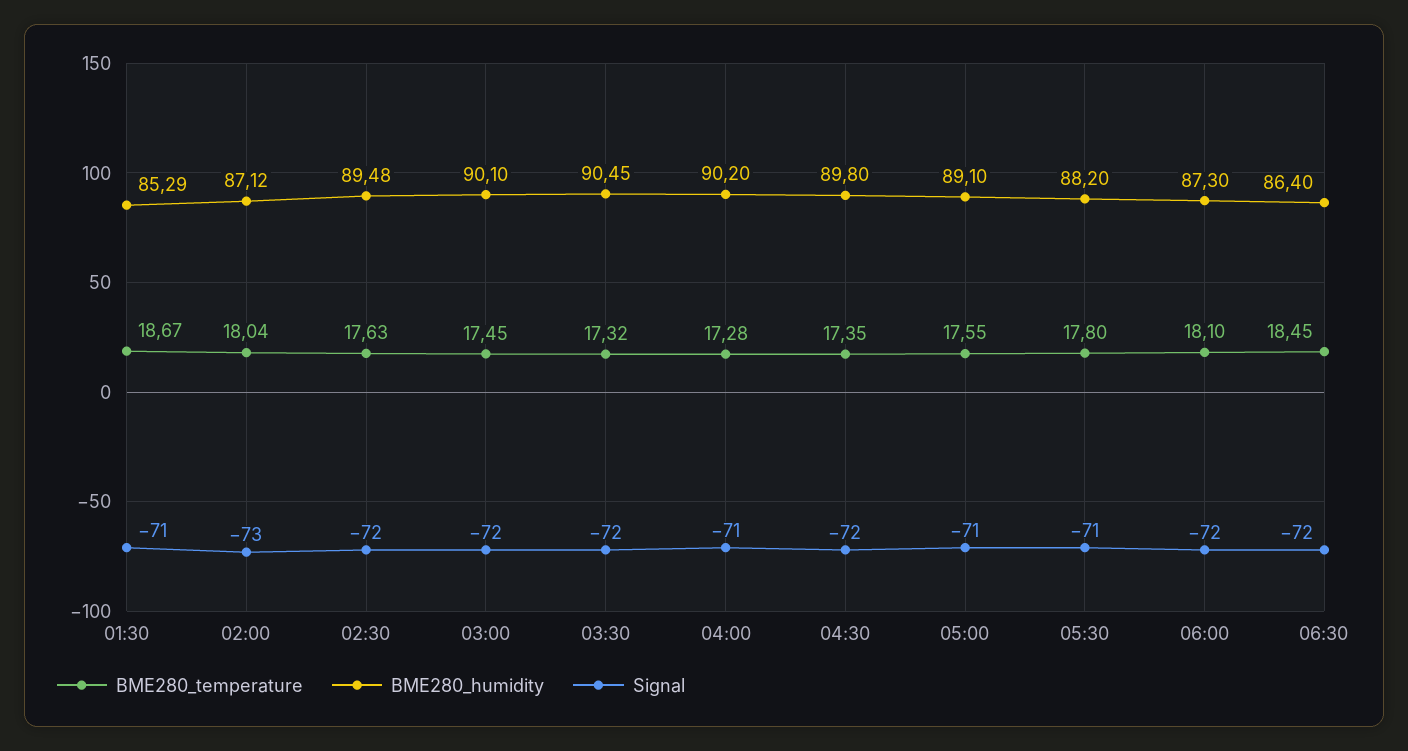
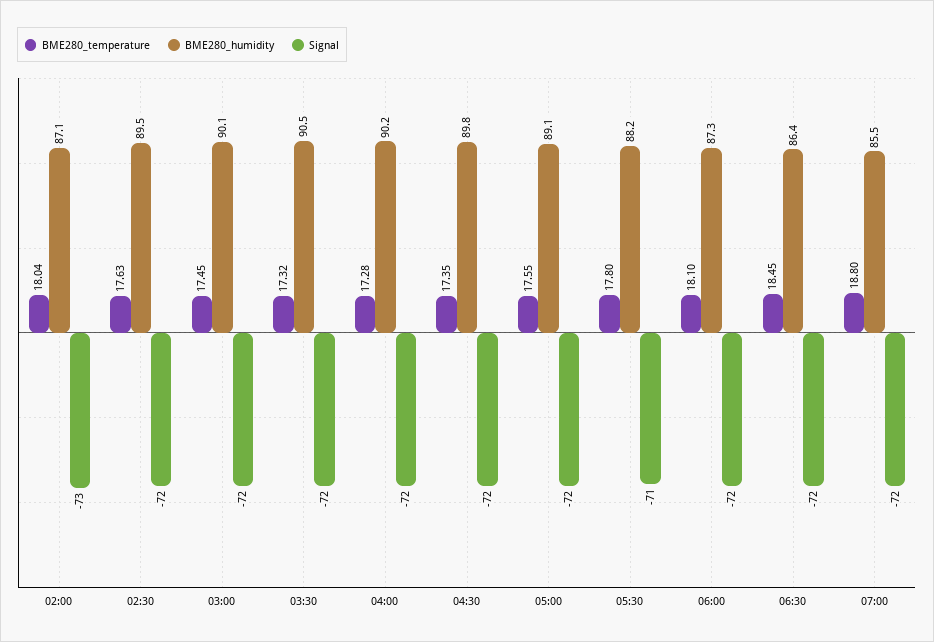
BME280_temperature, 01:30: 18.67 -> none
BME280_humidity, 01:30: 85.29 -> none
Signal, 01:30: -71 -> none
Signal, 04:00: -71 -> -72
Signal, 05:00: -71 -> -72
BME280_temperature, 07:00: none -> 18.8
BME280_humidity, 07:00: none -> 85.5
Signal, 07:00: none -> -72

